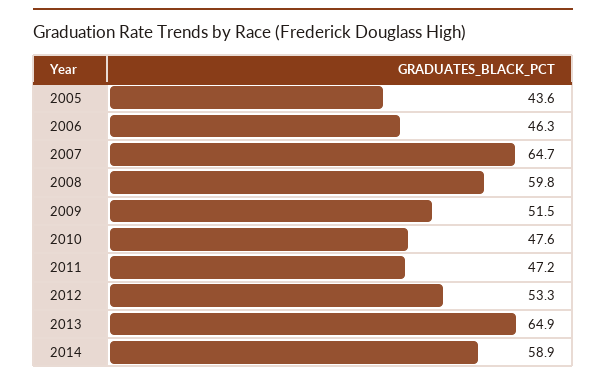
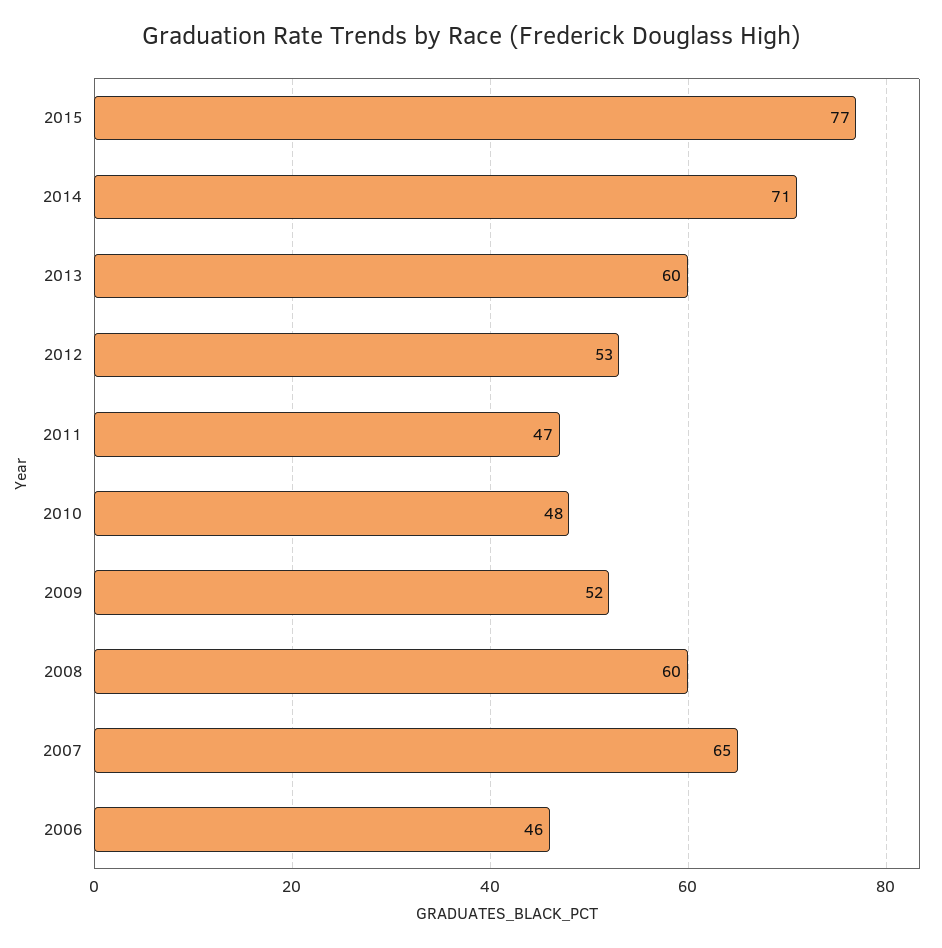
2005: 43.6 -> none
2013: 64.9 -> 60
2014: 58.9 -> 71
2015: none -> 77

